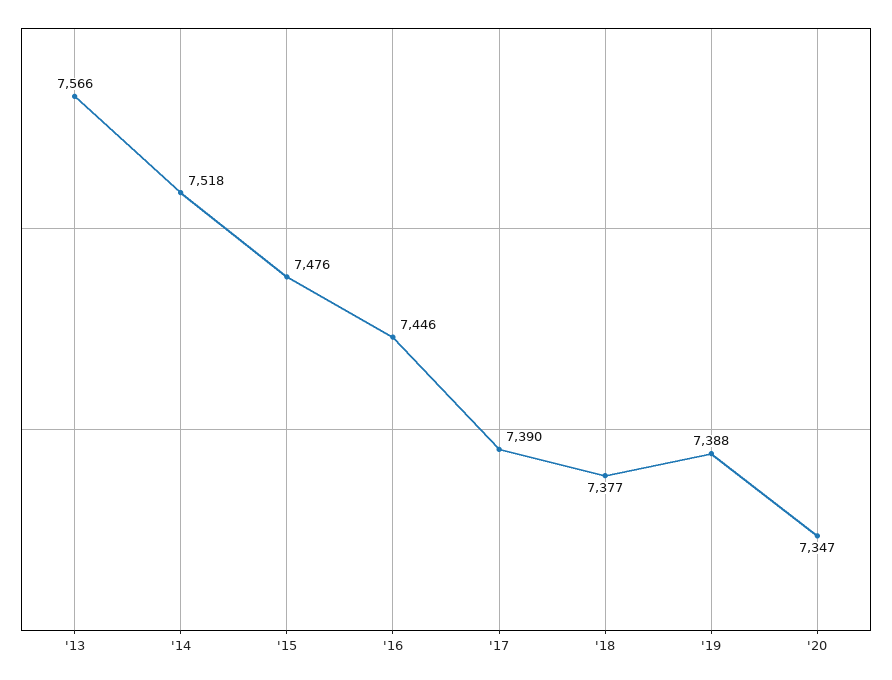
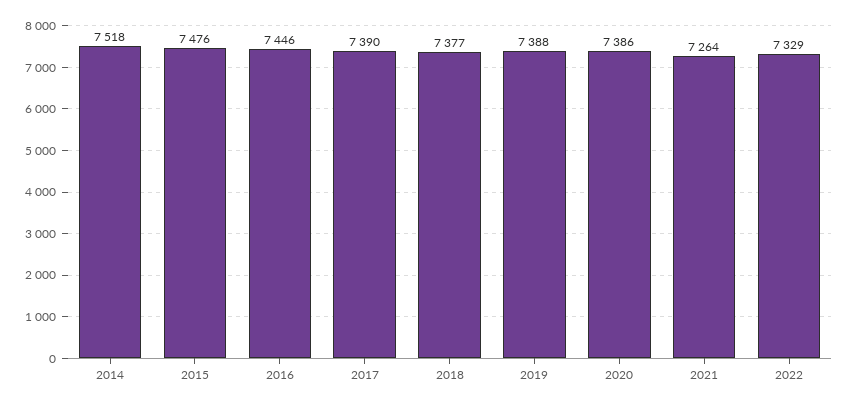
'13: 7566 -> none
'20: 7347 -> 7386
2021: none -> 7264
2022: none -> 7329

